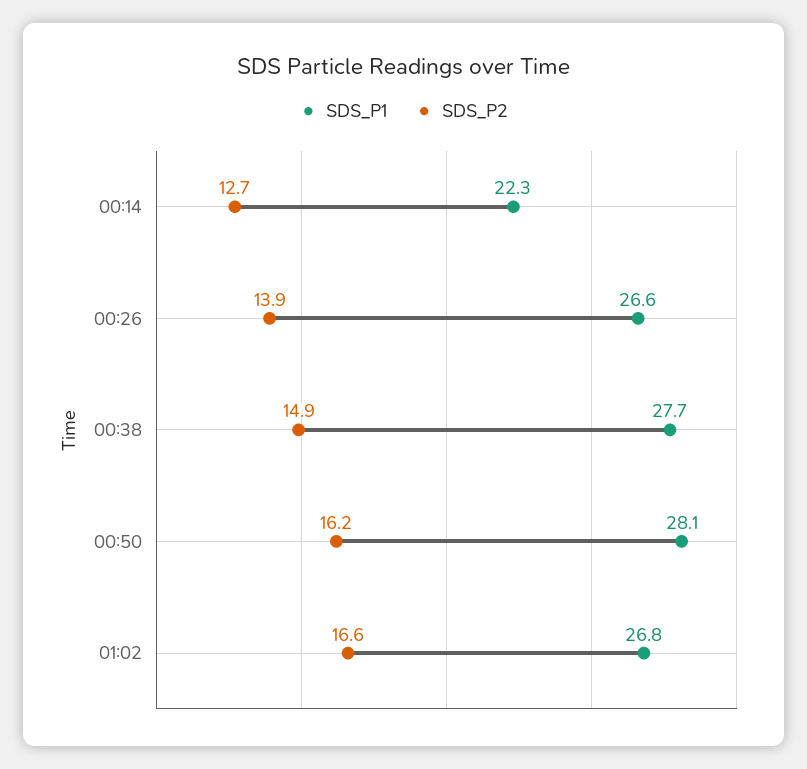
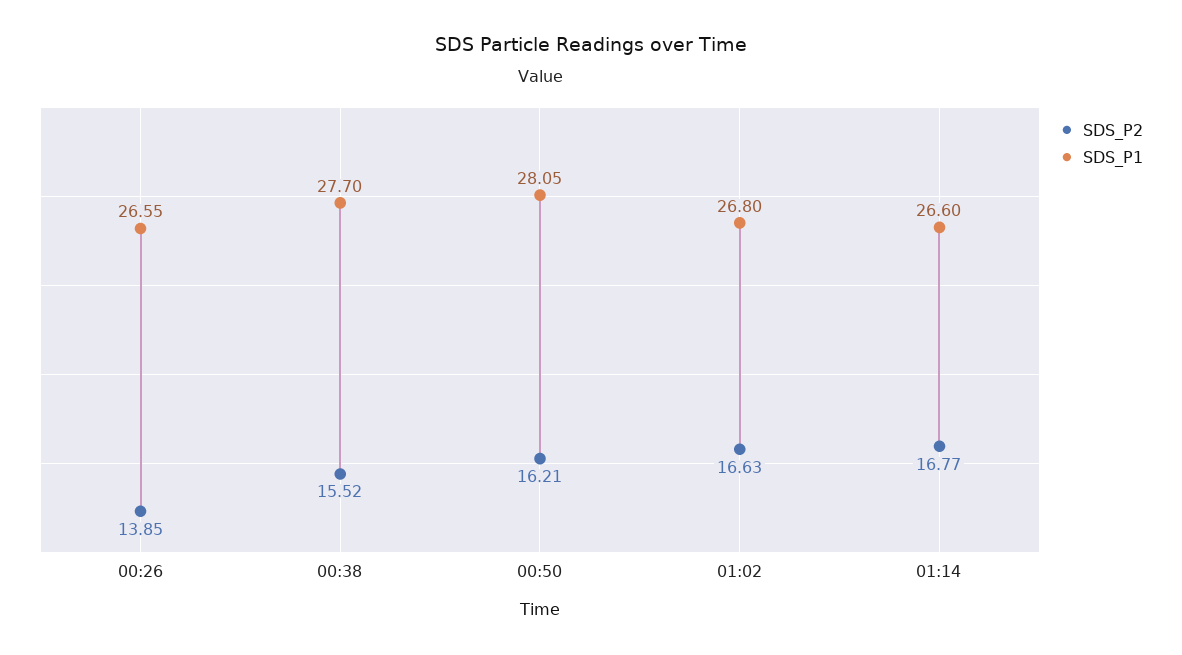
SDS_P1, 00:14: 22.3 -> none
SDS_P2, 00:14: 12.7 -> none
SDS_P2, 00:38: 14.9 -> 15.52
SDS_P2, 01:14: none -> 16.77
SDS_P1, 01:14: none -> 26.6

